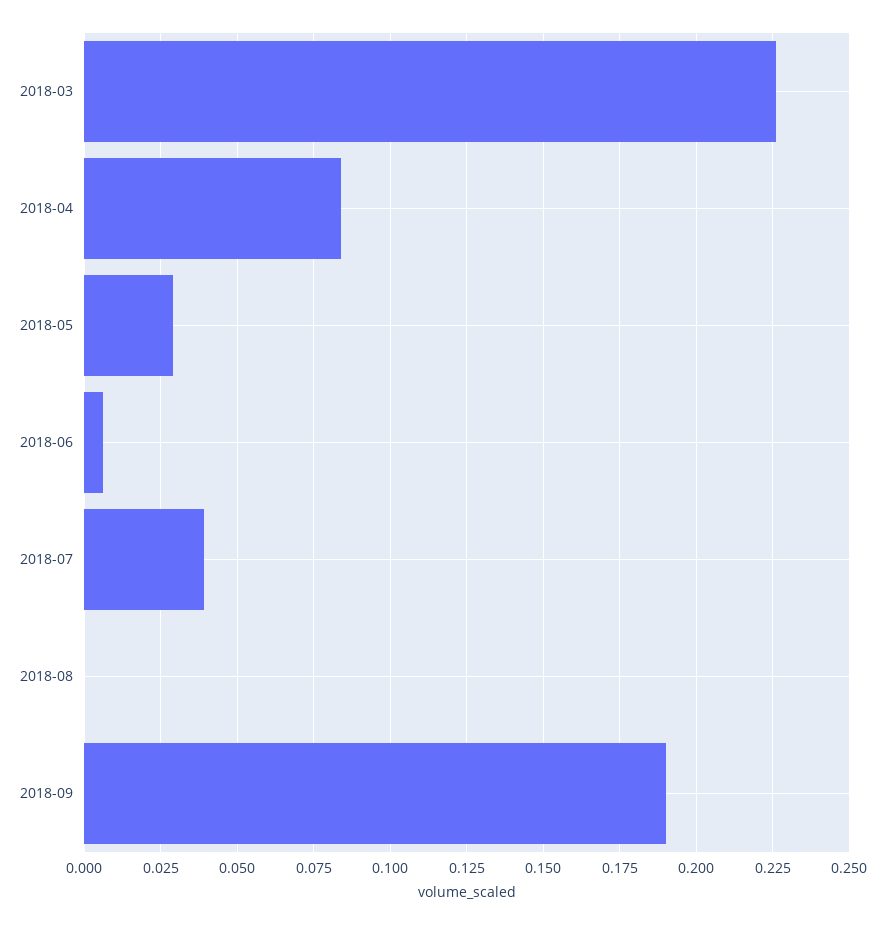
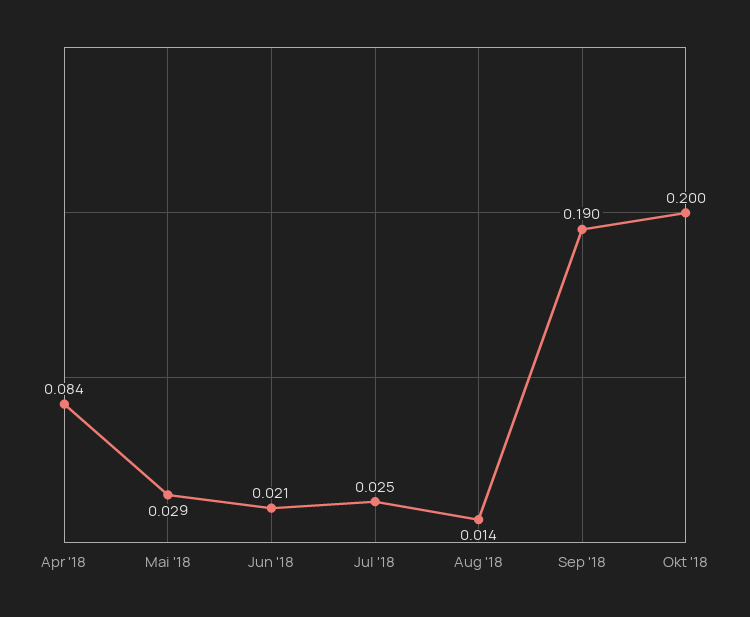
2018-03: 0.225 -> none
2018-06: 0.005 -> 0.021
2018-07: 0.04 -> 0.025
2018-08: 0 -> 0.014
Okt '18: none -> 0.2

